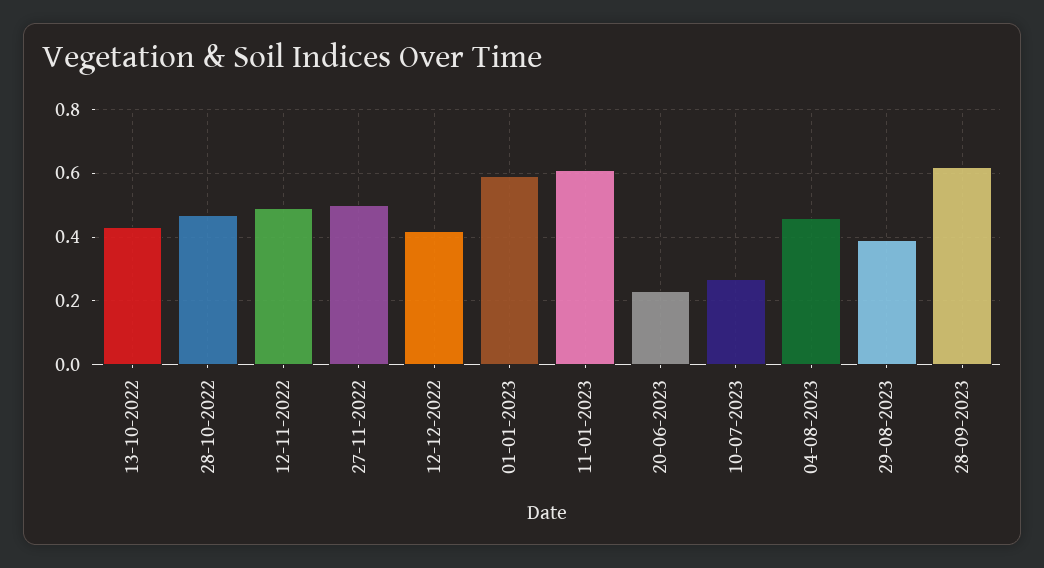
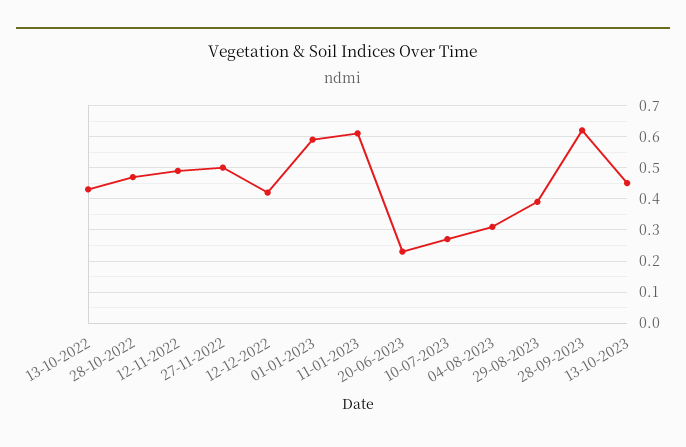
04-08-2023: 0.45 -> 0.3
13-10-2023: none -> 0.45

